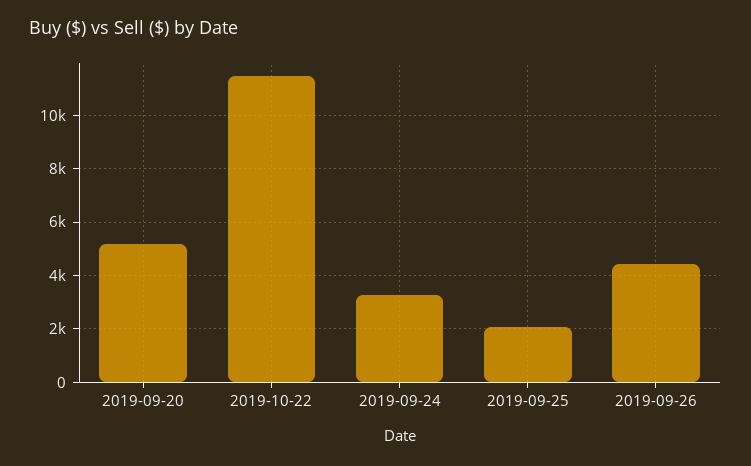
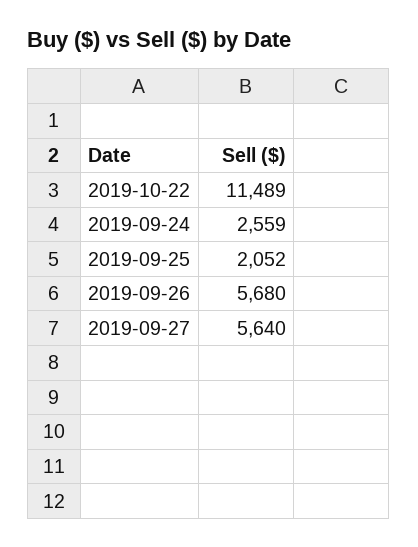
2019-09-20: 5250 -> none
2019-09-24: 3250 -> 2559
2019-09-26: 4500 -> 5680
2019-09-27: none -> 5640

